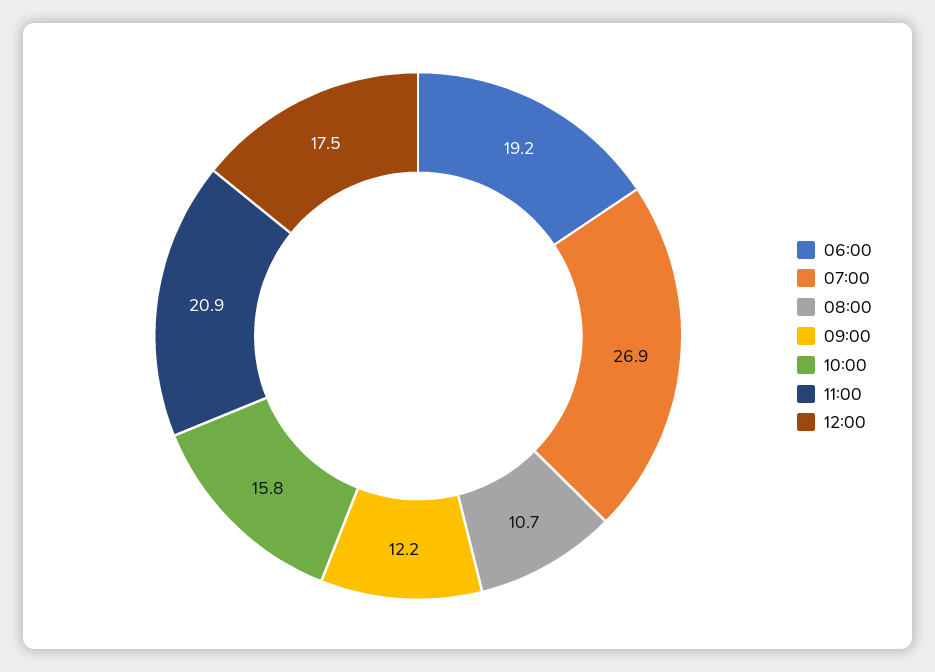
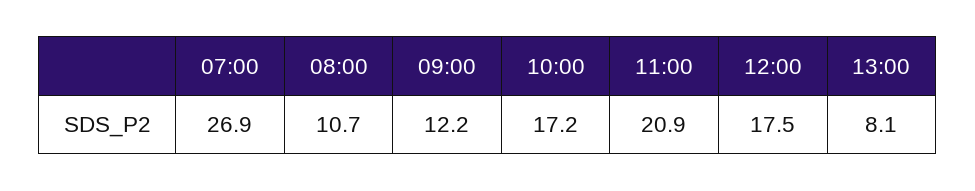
06:00: 19.2 -> none
10:00: 15.8 -> 17.2
13:00: none -> 8.1

